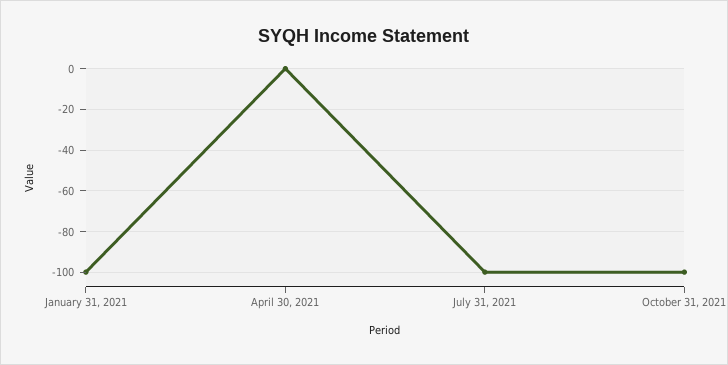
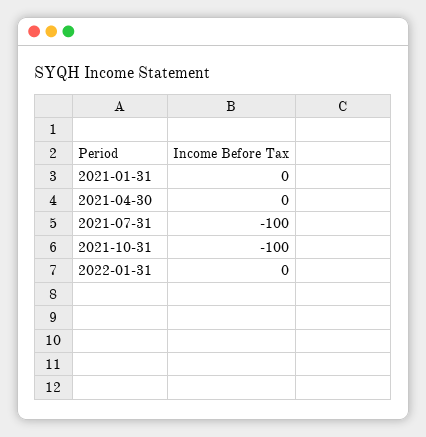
January 31, 2021: -100 -> 0
2022-01-31: none -> 0

